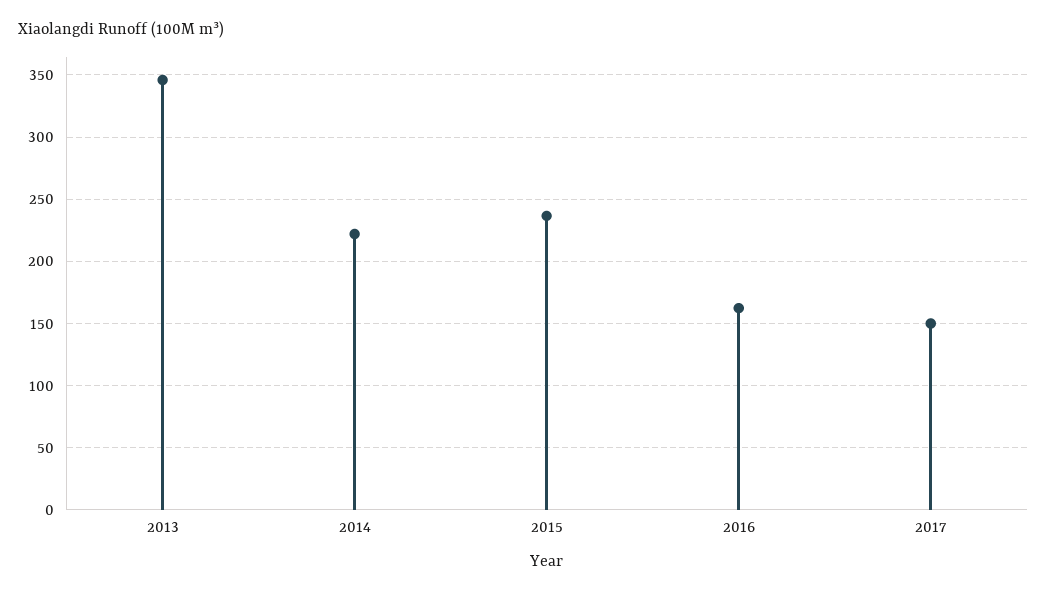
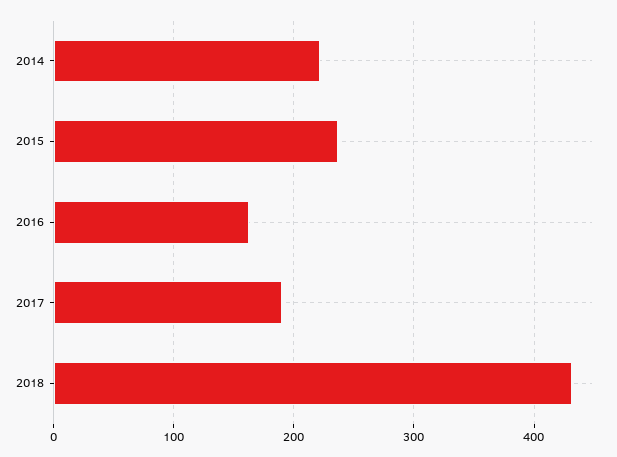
2013: 345 -> none
2017: 150 -> 190
2018: none -> 430

